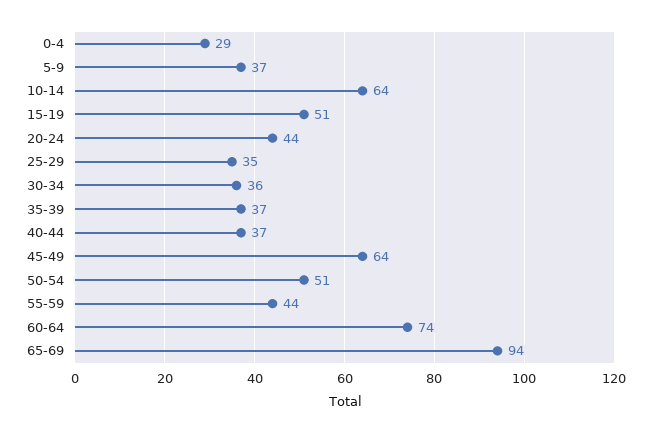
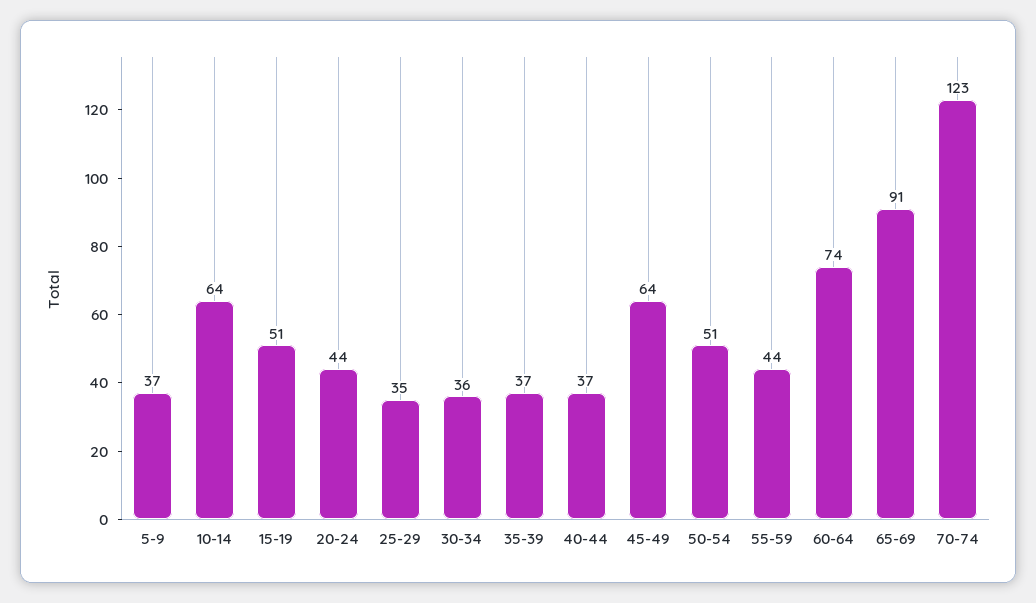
0-4: 29 -> none
65-69: 94 -> 91
70-74: none -> 123

